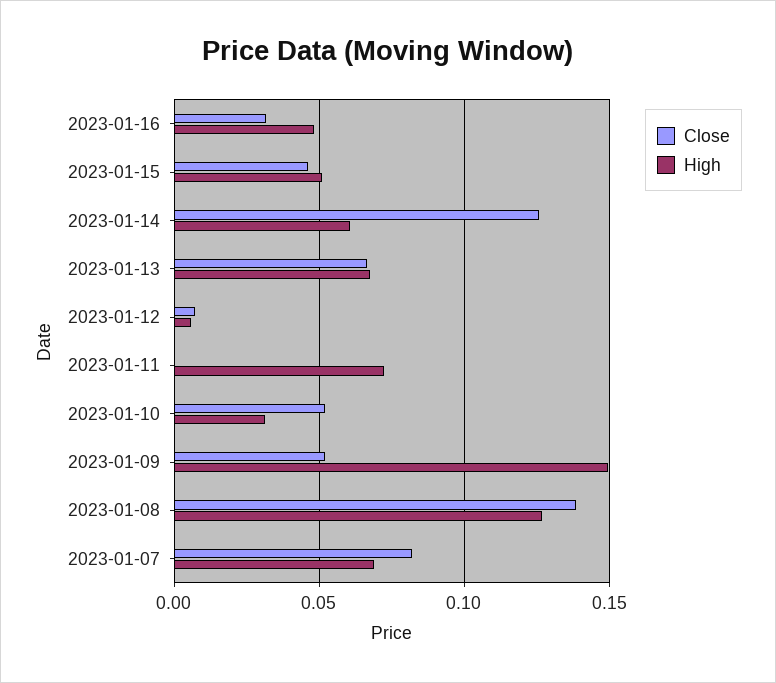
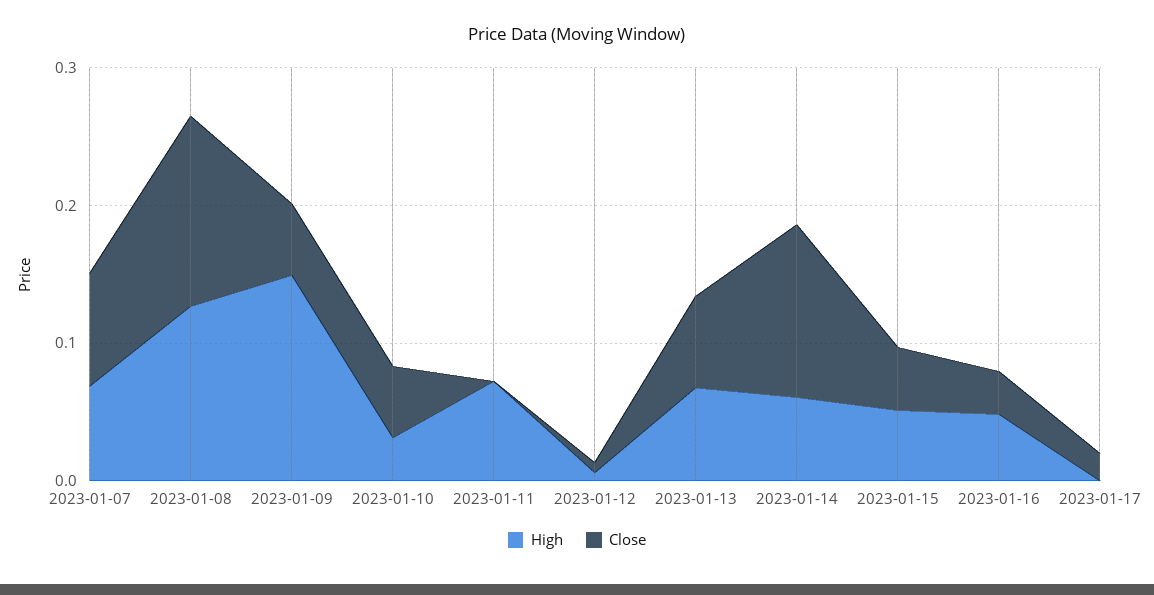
High, 2023-01-17: none -> 0
Close, 2023-01-17: none -> 0.02

